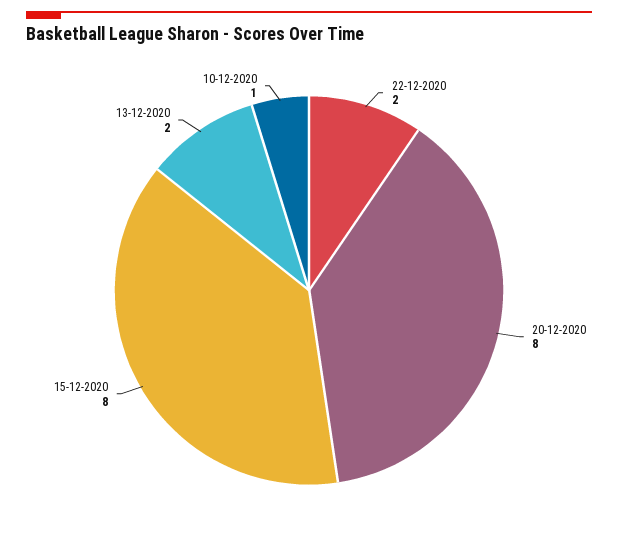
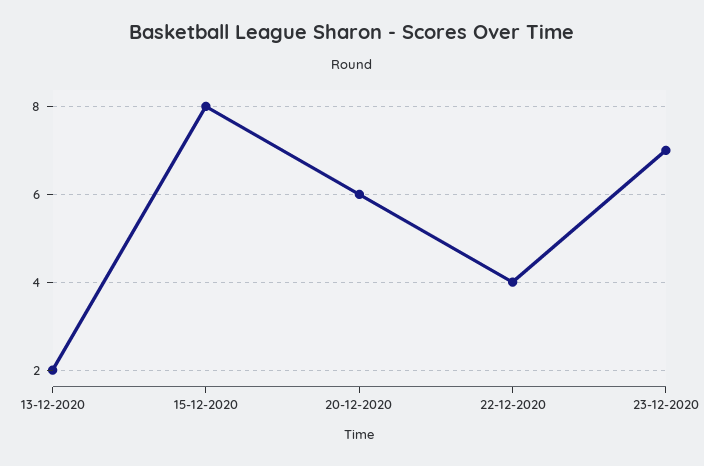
22-12-2020: 2 -> 4
20-12-2020: 8 -> 6
10-12-2020: 1 -> none
23-12-2020: none -> 7

